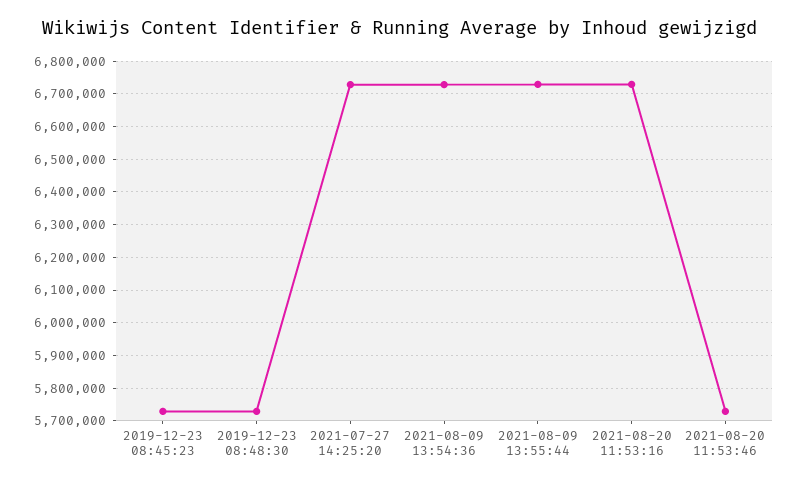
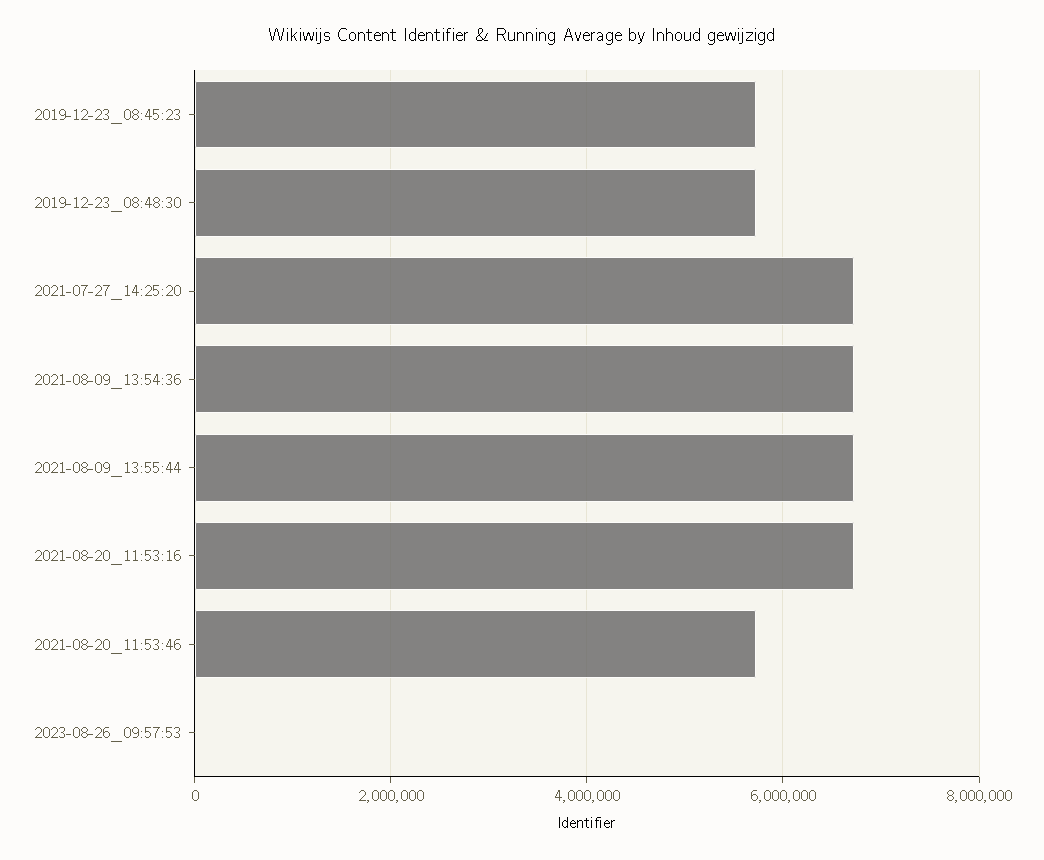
2023-08-26_09:57:53: none -> 0

